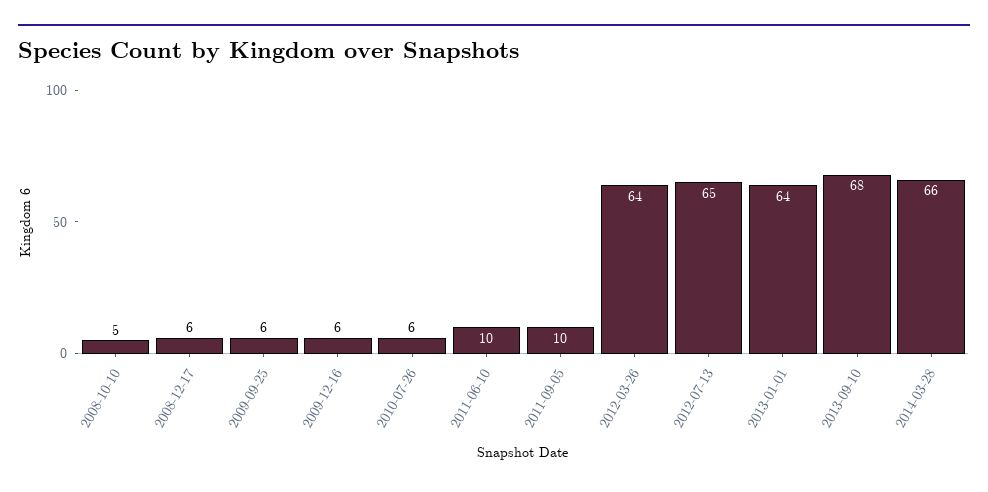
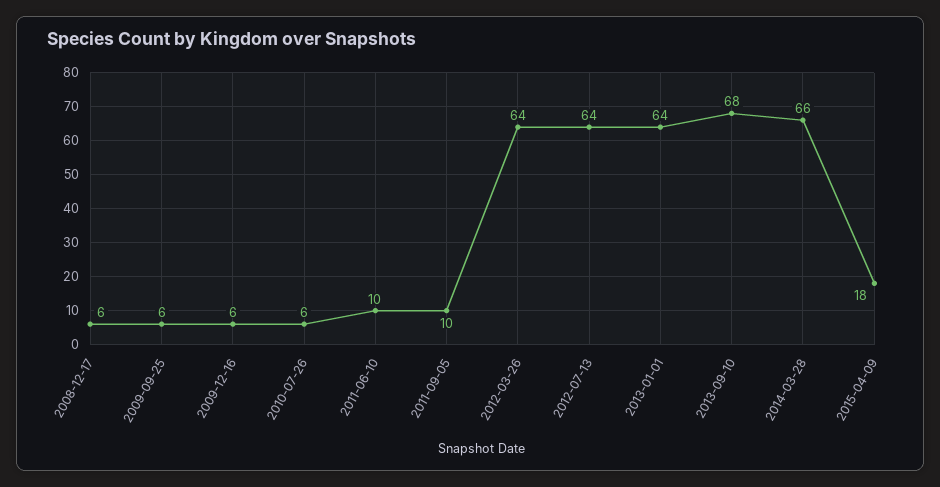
2008-10-10: 5 -> none
2012-07-13: 65 -> 64
2015-04-09: none -> 18

